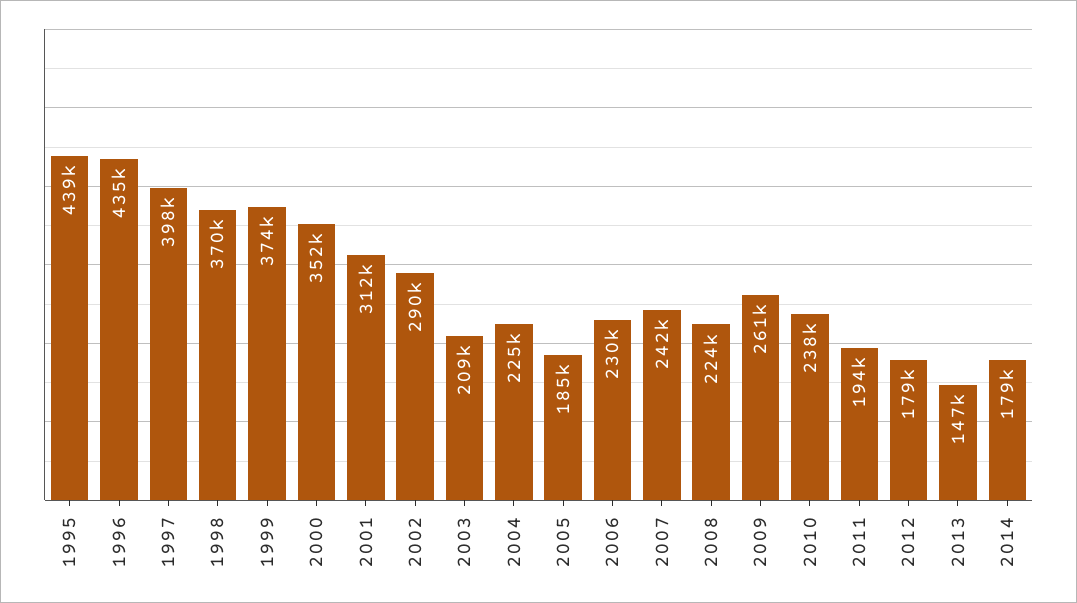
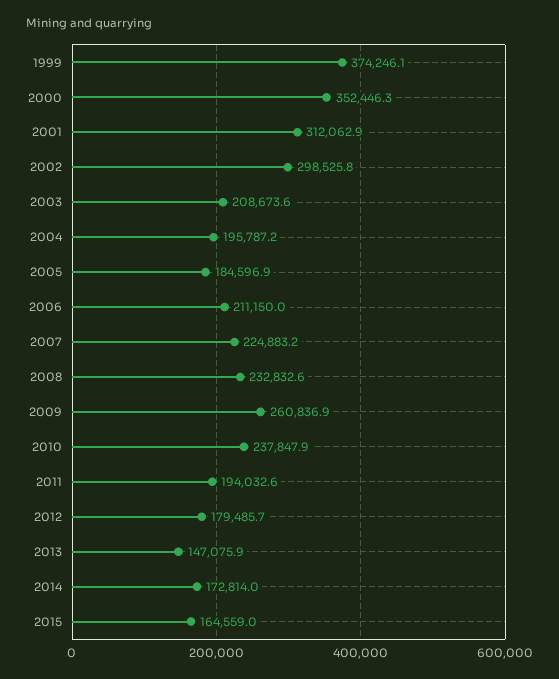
1995: 439000 -> none
1996: 435000 -> none
1997: 398000 -> none
1998: 370000 -> none
2002: 290000 -> 298525.8
2004: 225000 -> 195787.2
2006: 230000 -> 211150
2007: 242000 -> 224883.2
2008: 224000 -> 232832.6
2014: 179000 -> 172814
2015: none -> 164559

